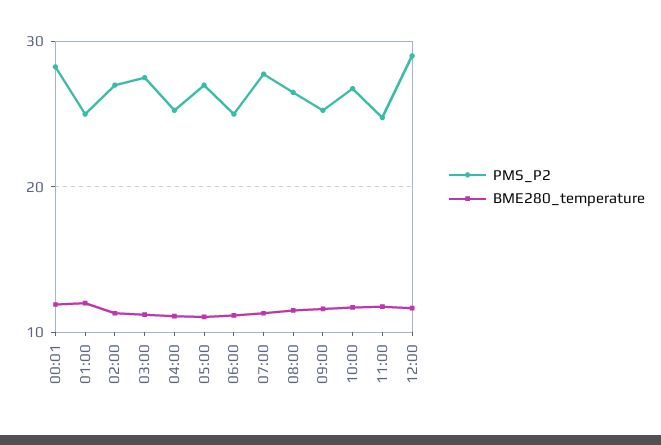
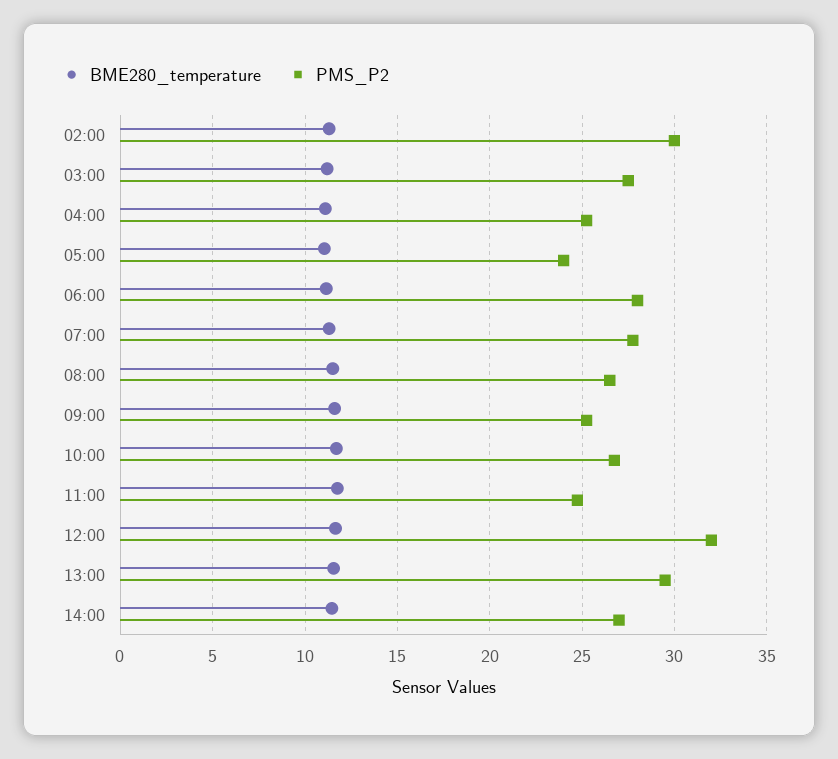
PMS_P2, 00:01: 28 -> none
BME280_temperature, 00:01: 12 -> none
PMS_P2, 01:00: 25 -> none
BME280_temperature, 01:00: 12 -> none
PMS_P2, 02:00: 27 -> 30
PMS_P2, 05:00: 27 -> 24
PMS_P2, 06:00: 25 -> 28
PMS_P2, 12:00: 29 -> 32
BME280_temperature, 13:00: none -> 11.5
PMS_P2, 13:00: none -> 29.5
BME280_temperature, 14:00: none -> 11.5
PMS_P2, 14:00: none -> 27

